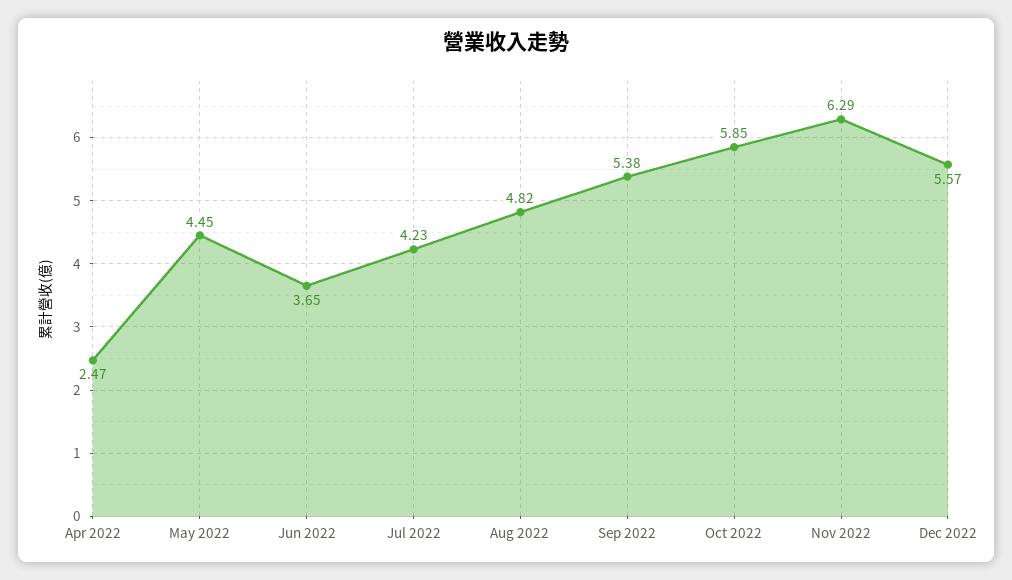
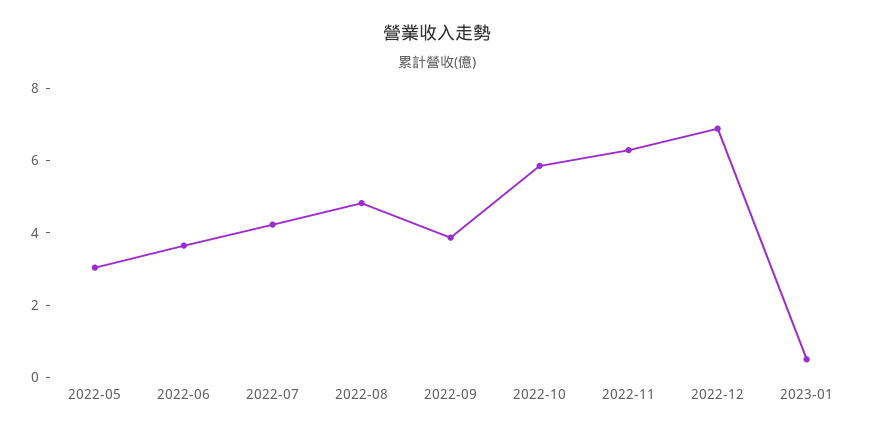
Apr 2022: 2.47 -> none
May 2022: 4.45 -> 3
Sep 2022: 5.38 -> 4
Dec 2022: 5.57 -> 7
2023-01: none -> 0.5

